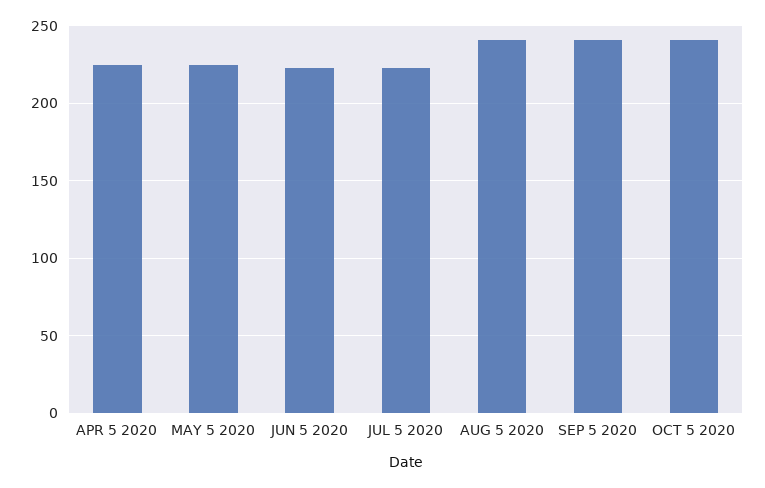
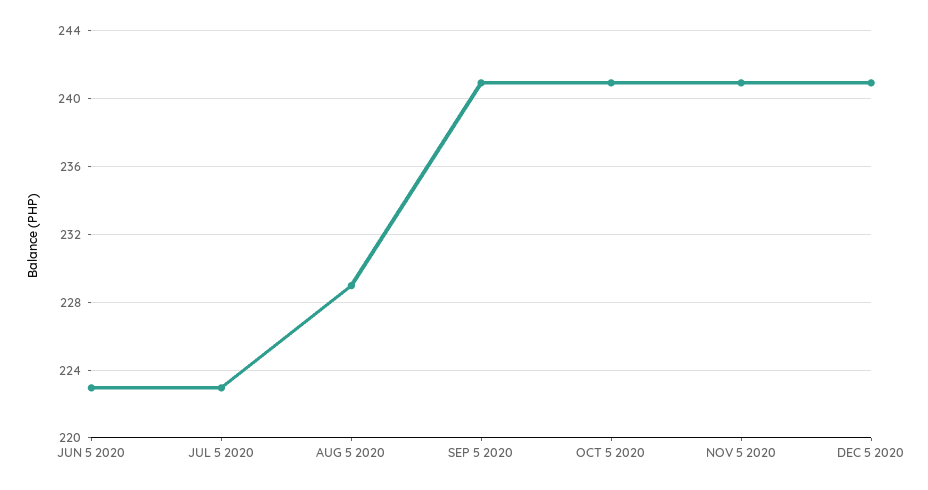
APR 5 2020: 225 -> none
MAY 5 2020: 225 -> none
AUG 5 2020: 240 -> 229
NOV 5 2020: none -> 241
DEC 5 2020: none -> 241

